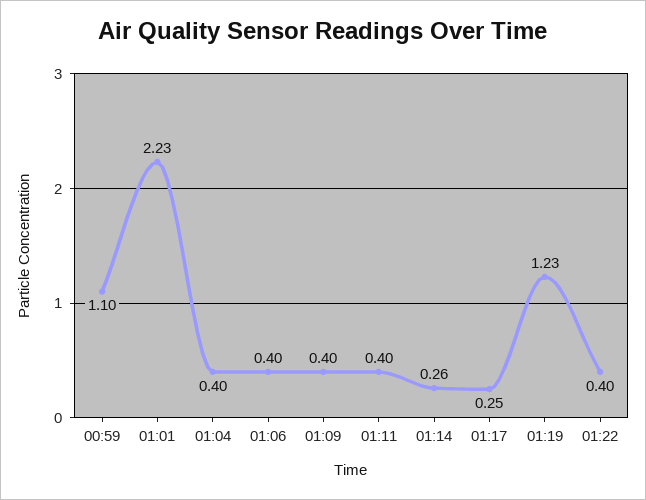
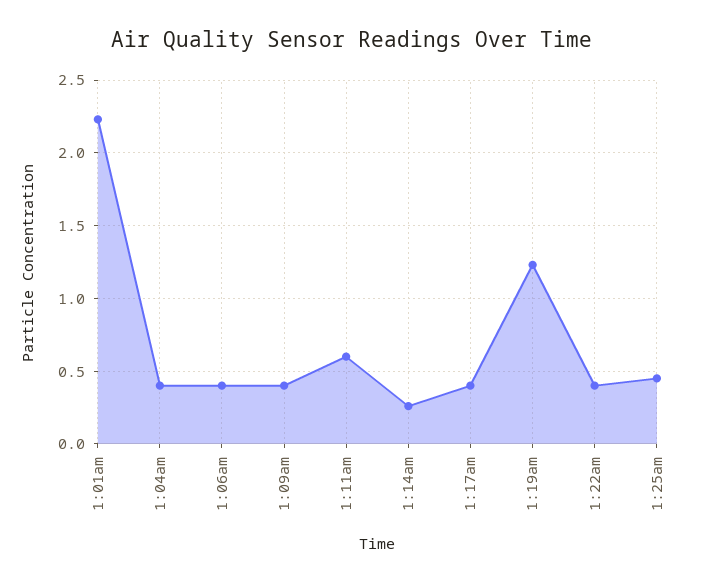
00:59: 1.1 -> none
01:11: 0.4 -> 0.6
01:17: 0.25 -> 0.4
1:25am: none -> 0.45

